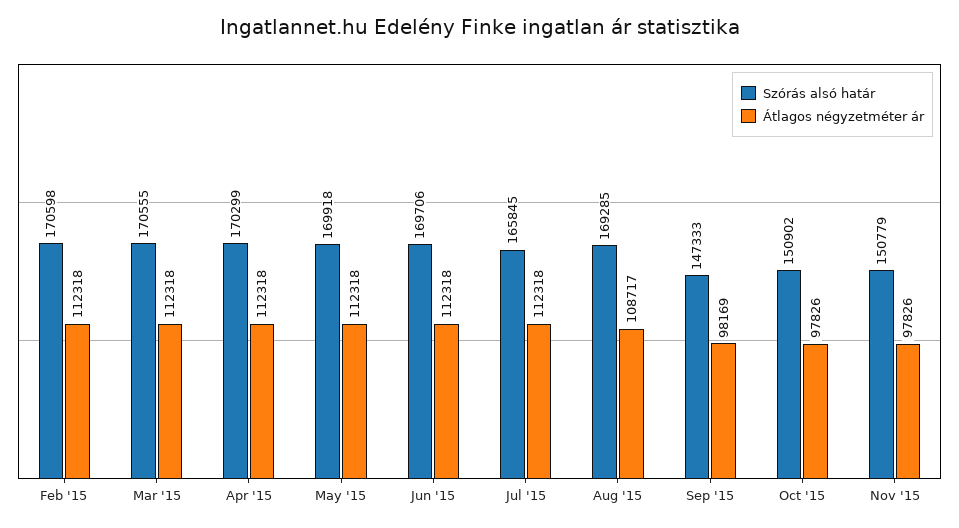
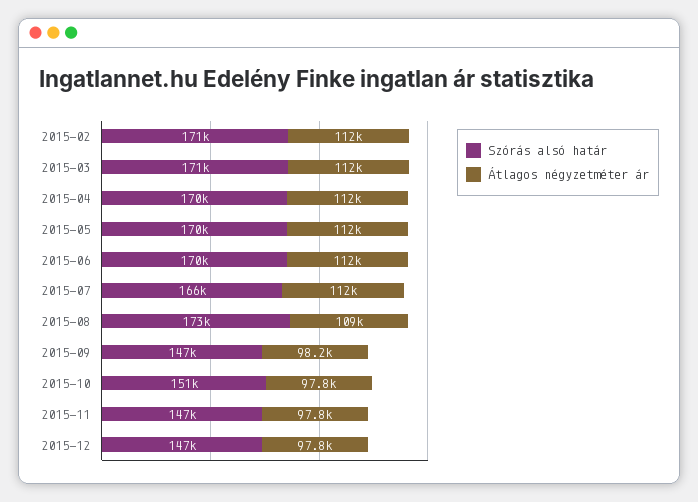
Szórás alsó határ, Aug '15: 169285 -> 173000
Szórás alsó határ, Nov '15: 150779 -> 147000
Szórás alsó határ, 2015-12: none -> 147000
Átlagos négyzetméter ár, 2015-12: none -> 97800

